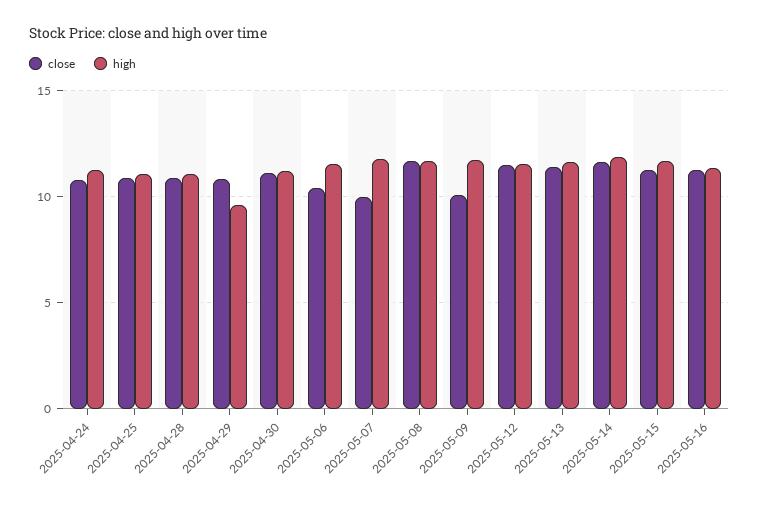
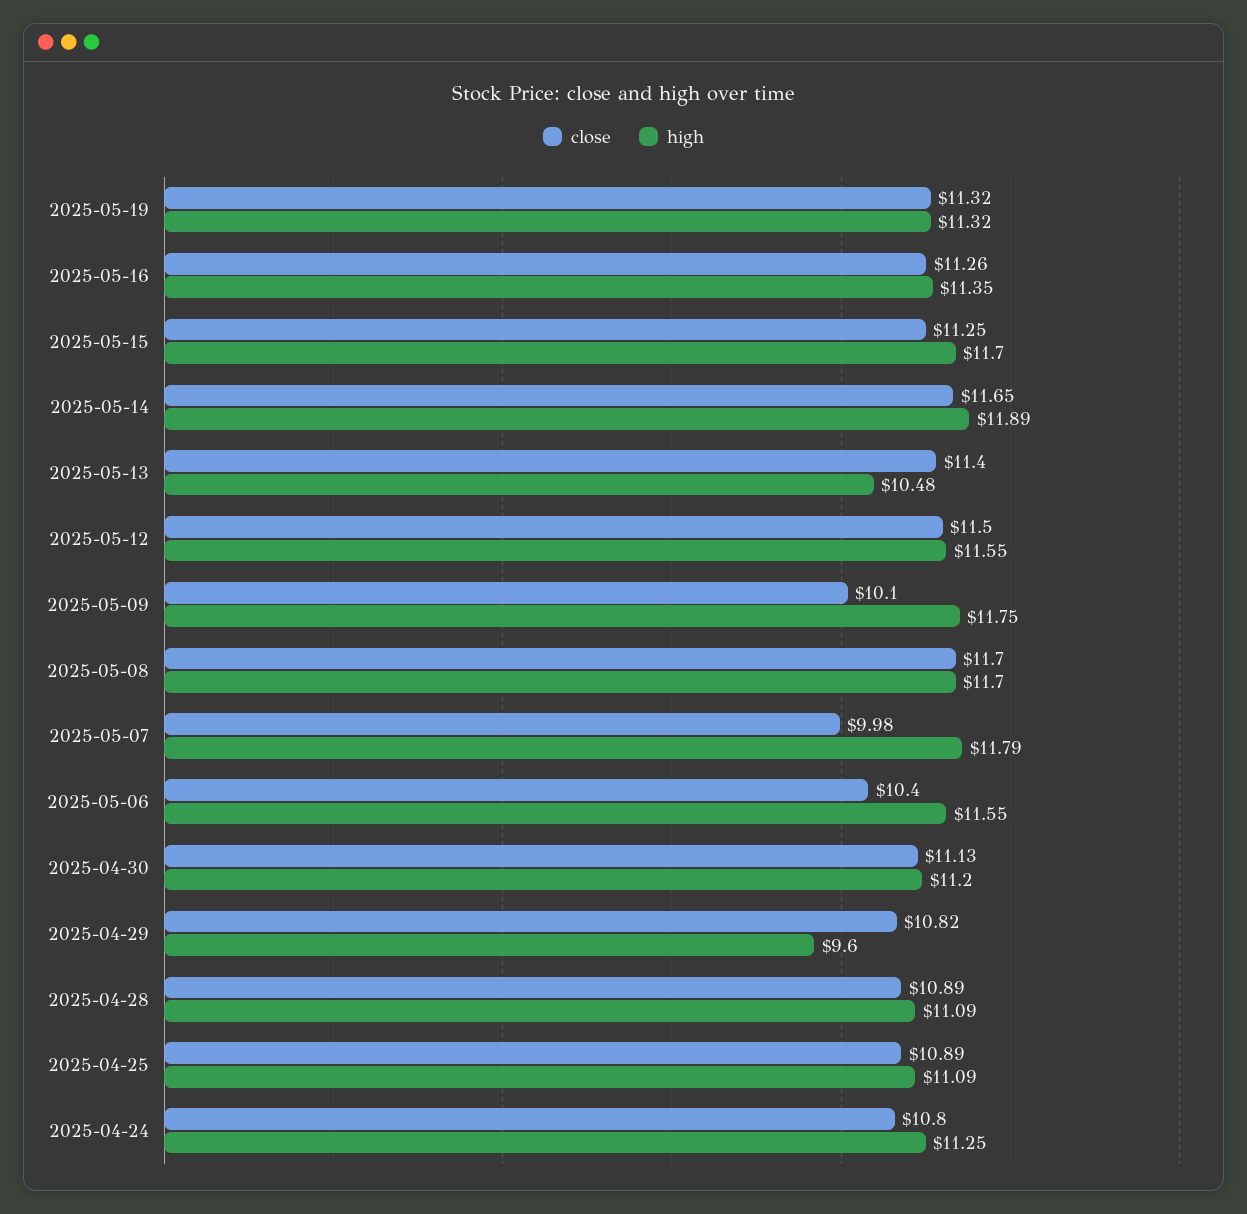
high, 2025-05-13: 11.5 -> 10.48
close, 2025-05-19: none -> 11.32
high, 2025-05-19: none -> 11.32

